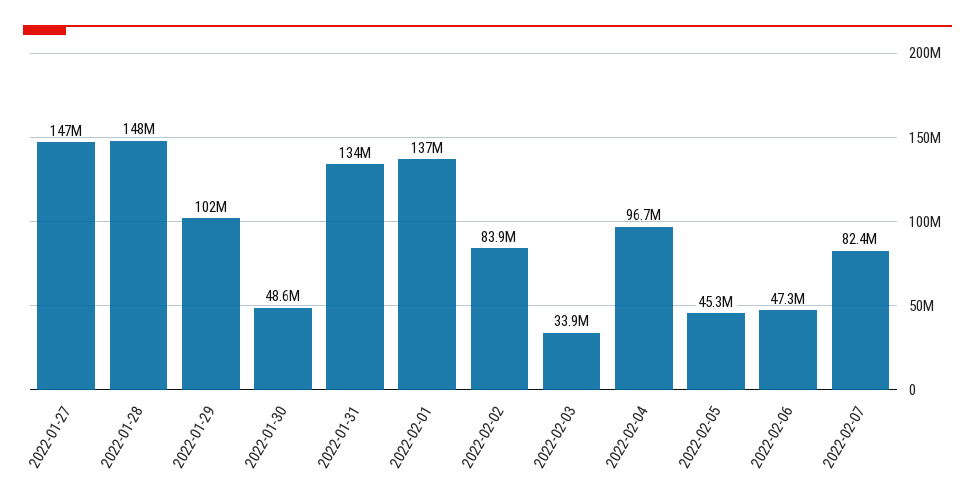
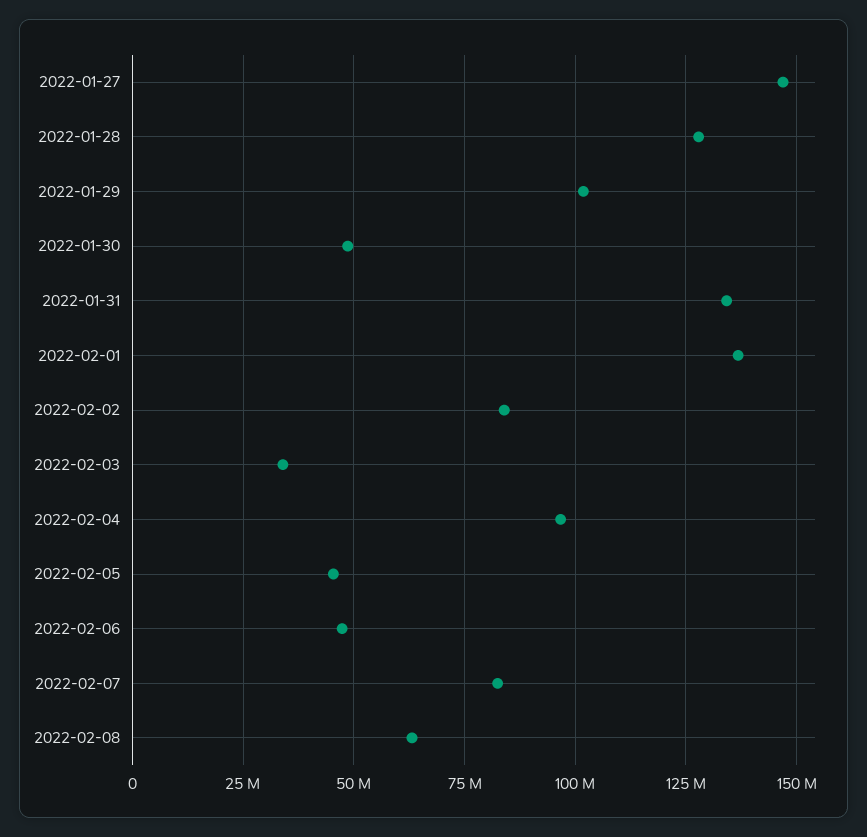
2022-01-28: 148000000 -> 127500000
2022-02-08: none -> 62500000

